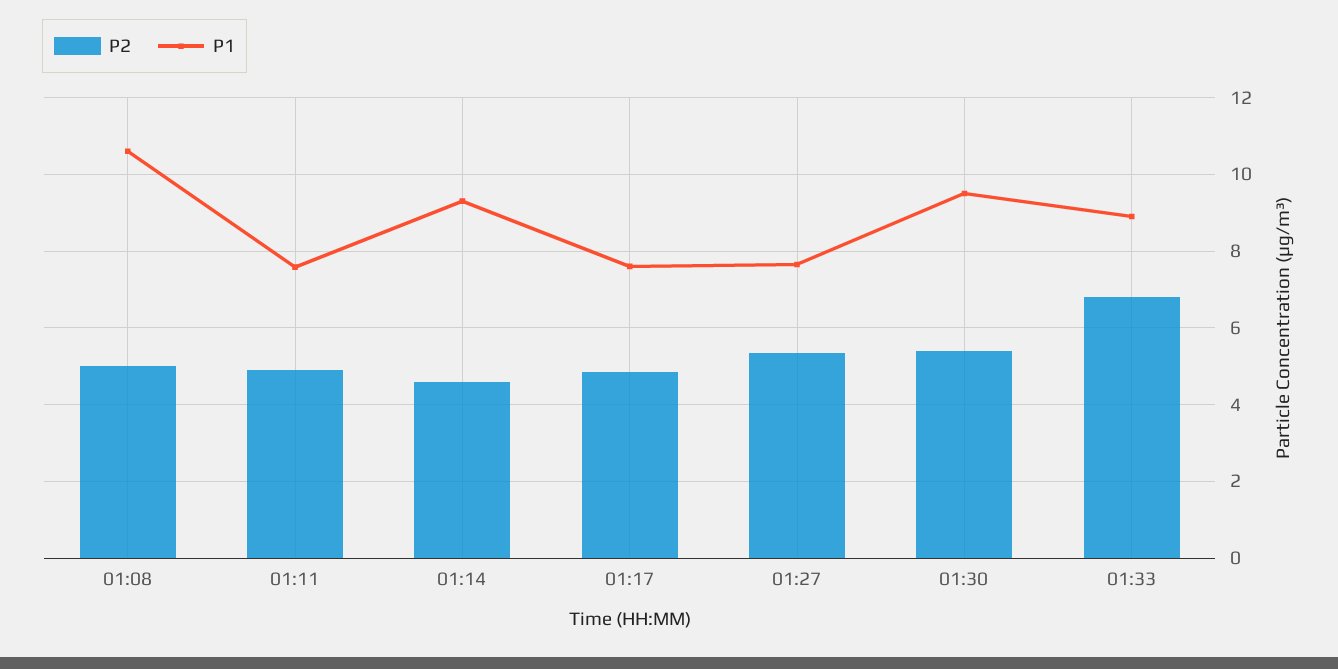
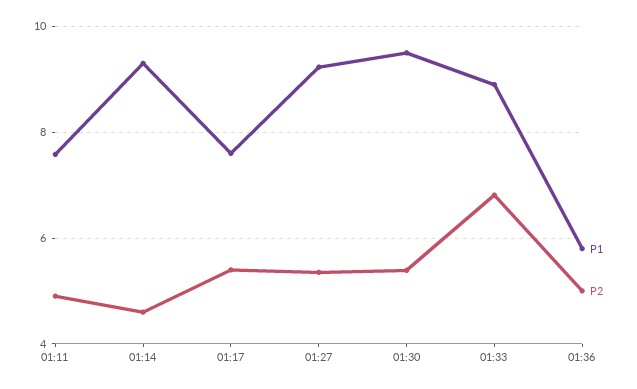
P2, 01:08: 5 -> none
P1, 01:08: 10.6 -> none
P2, 01:17: 4.8 -> 5.4
P1, 01:27: 7.6 -> 9.2
P1, 01:36: none -> 5.8
P2, 01:36: none -> 5

